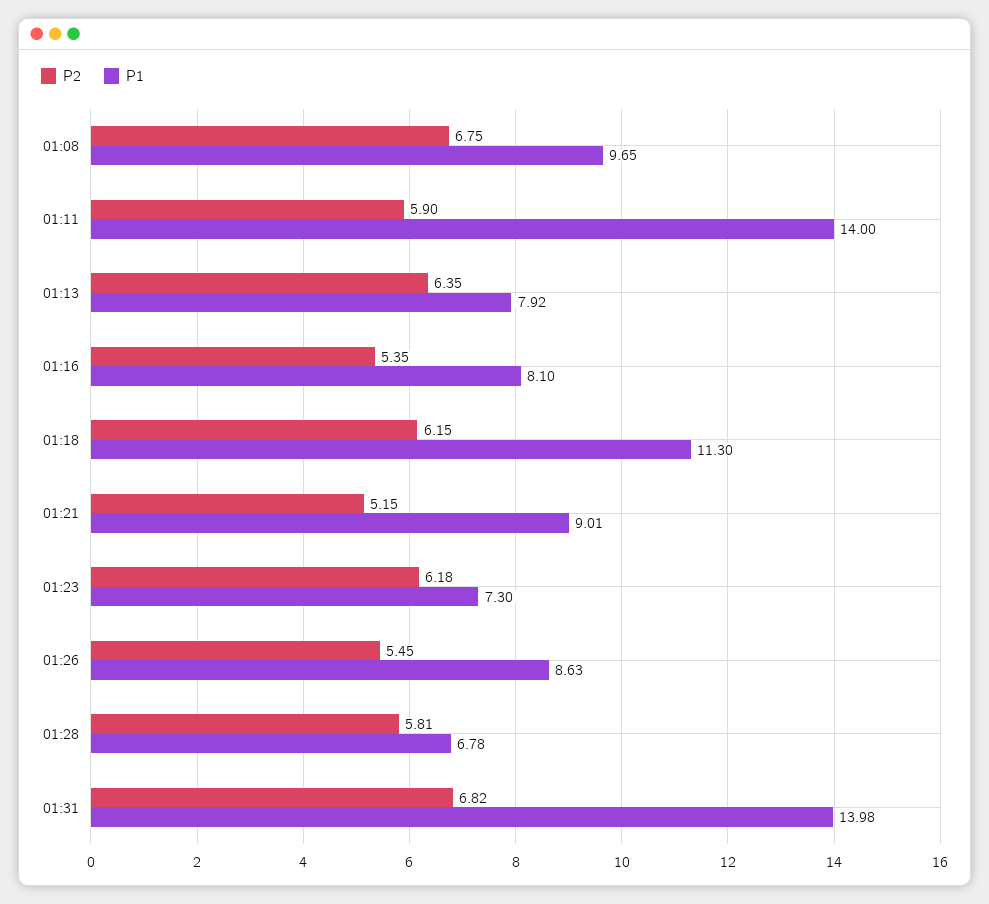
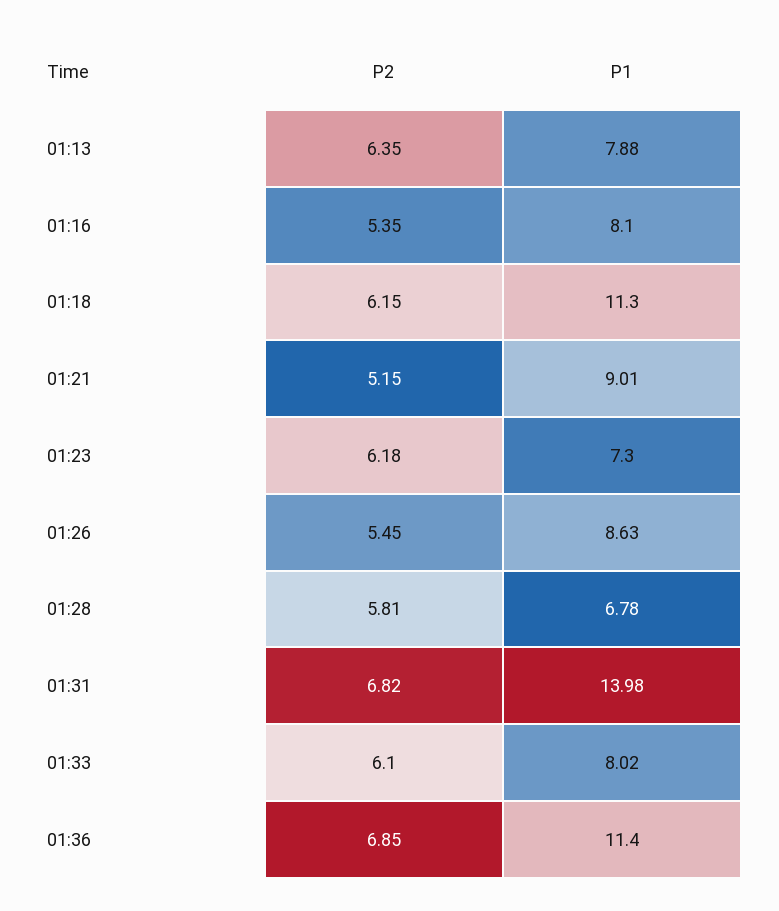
P2, 01:08: 6.75 -> none
P1, 01:08: 9.65 -> none
P2, 01:11: 5.9 -> none
P1, 01:11: 14 -> none
P1, 01:13: 7.92 -> 7.88
P2, 01:33: none -> 6.1
P1, 01:33: none -> 8.02
P2, 01:36: none -> 6.85
P1, 01:36: none -> 11.4

